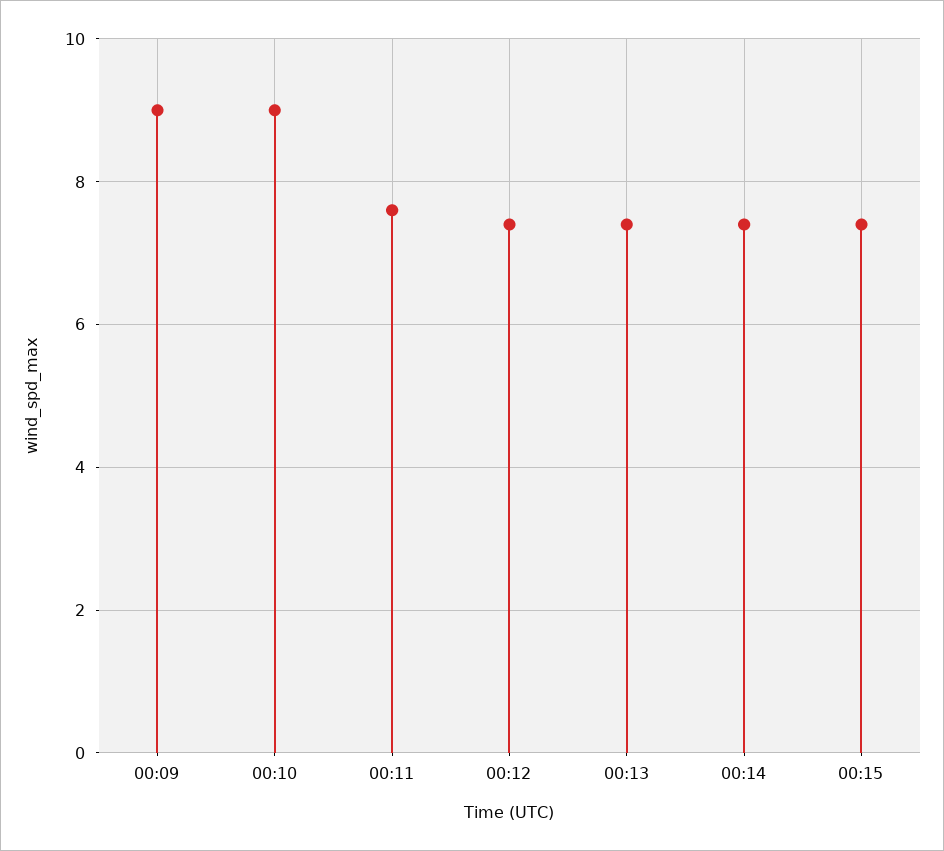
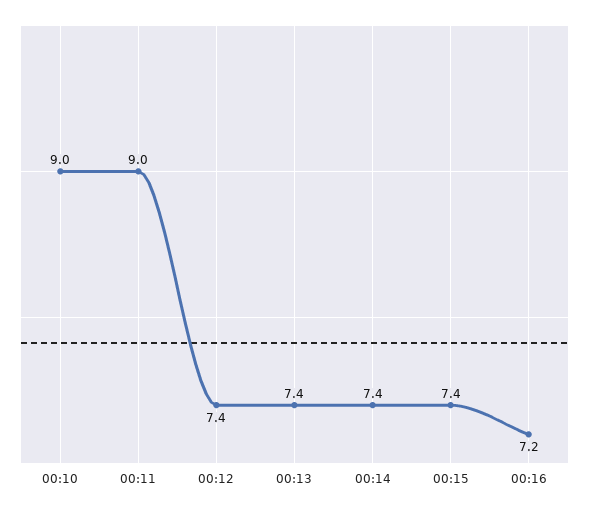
00:09: 9 -> none
00:11: 7.5 -> 9
00:16: none -> 7.2

